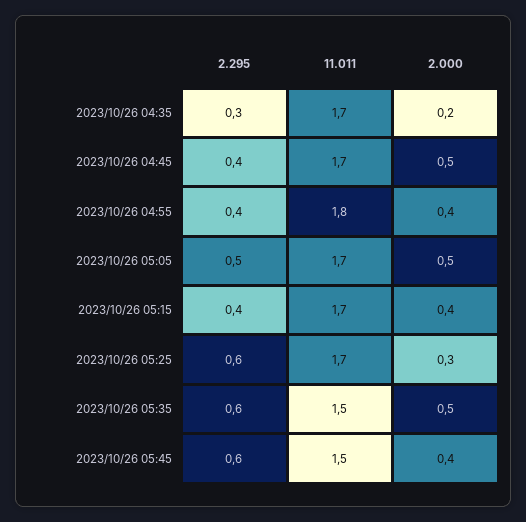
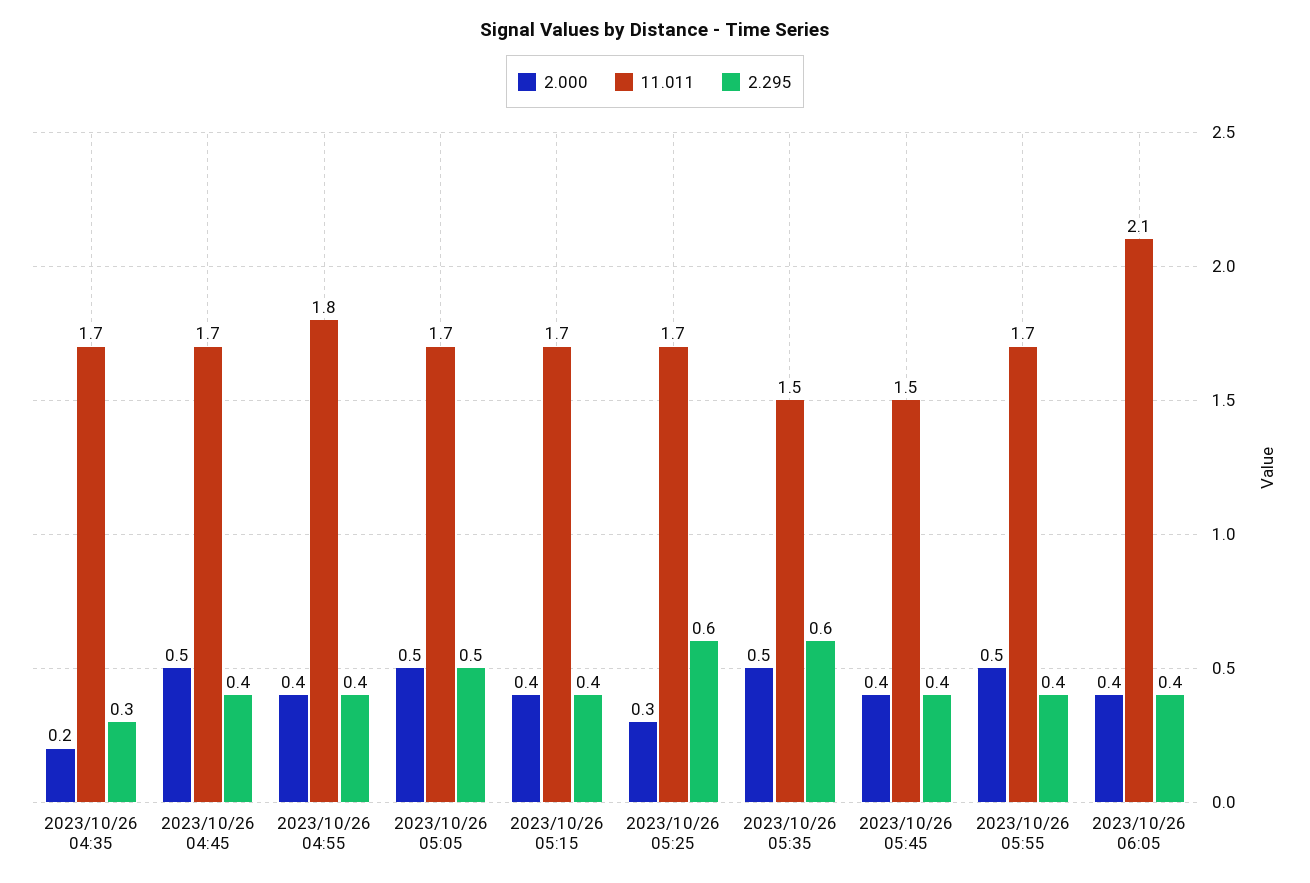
2.295, 2023/10/26 05:45: 0.6 -> 0.4
2.000, 2023/10/26 05:55: none -> 0.5
11.011, 2023/10/26 05:55: none -> 1.7
2.295, 2023/10/26 05:55: none -> 0.4
2.000, 2023/10/26 06:05: none -> 0.4
11.011, 2023/10/26 06:05: none -> 2.1
2.295, 2023/10/26 06:05: none -> 0.4

